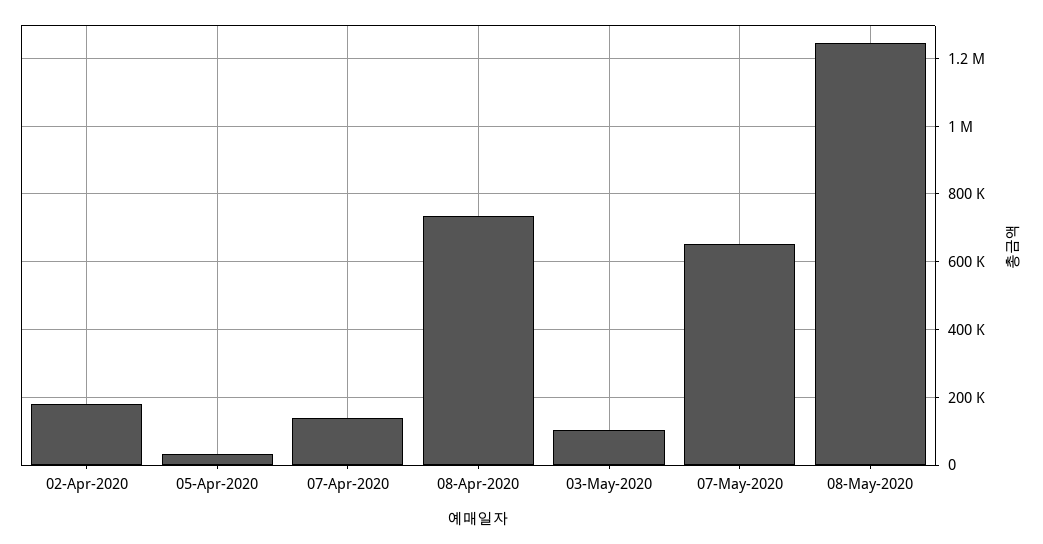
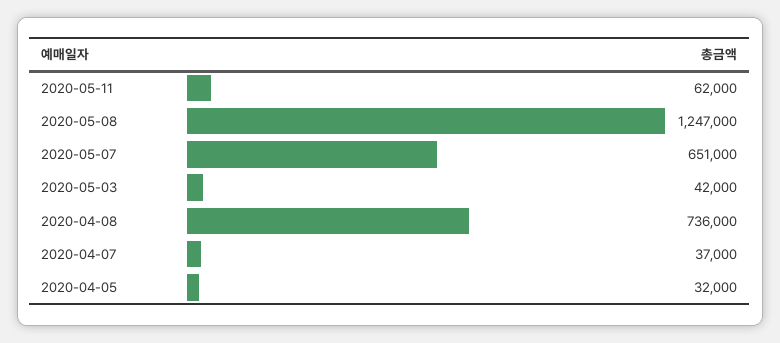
02-Apr-2020: 180000 -> none
07-Apr-2020: 140000 -> 37000
03-May-2020: 100000 -> 42000
2020-05-11: none -> 62000

